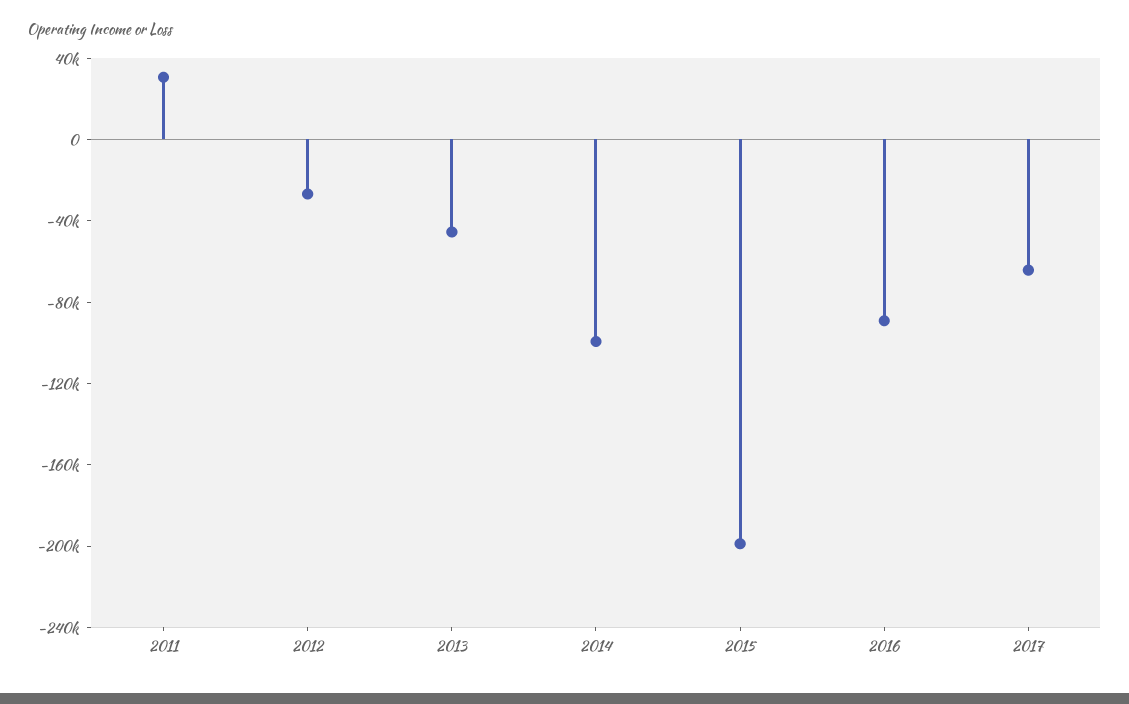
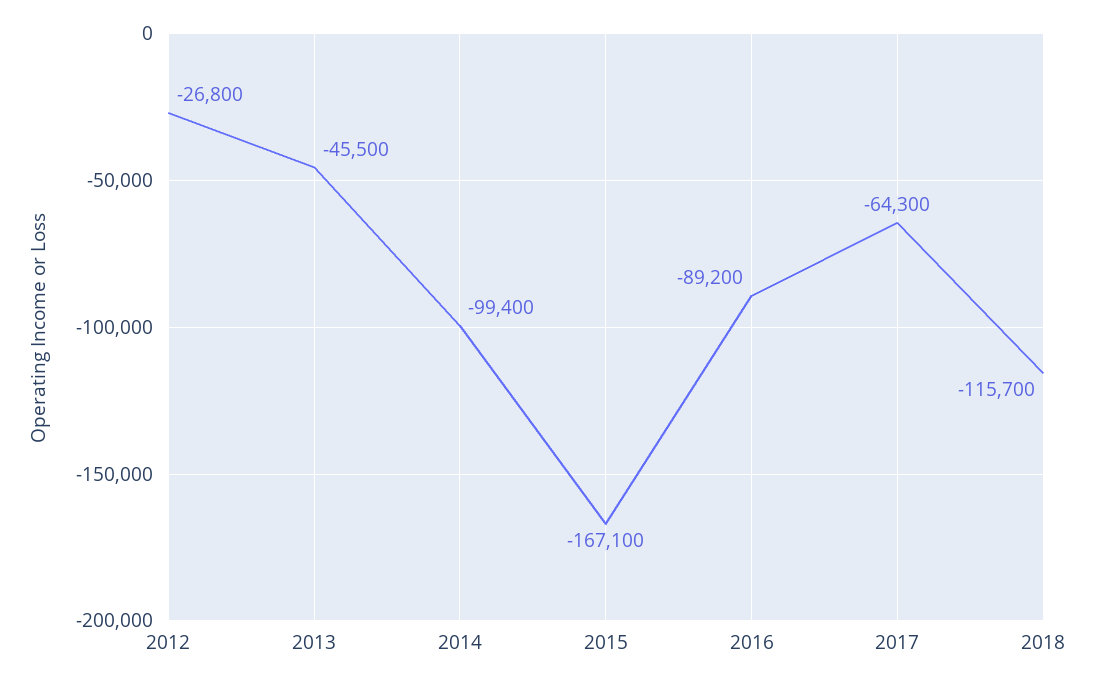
2011: 30000 -> none
2015: -200000 -> -167100
2018: none -> -115700

